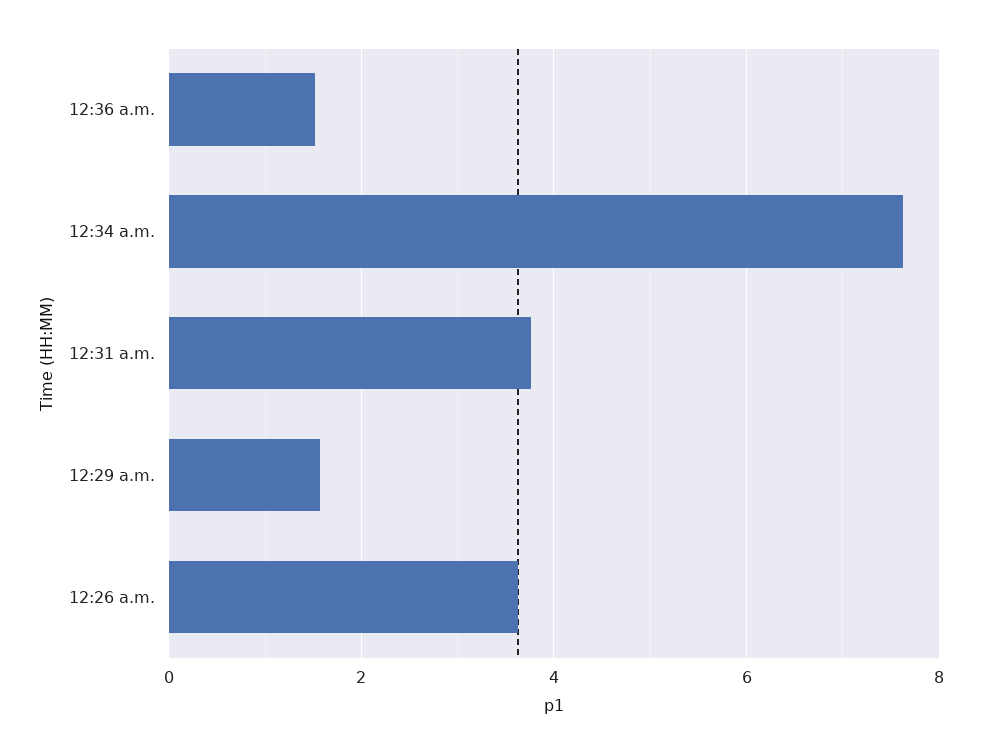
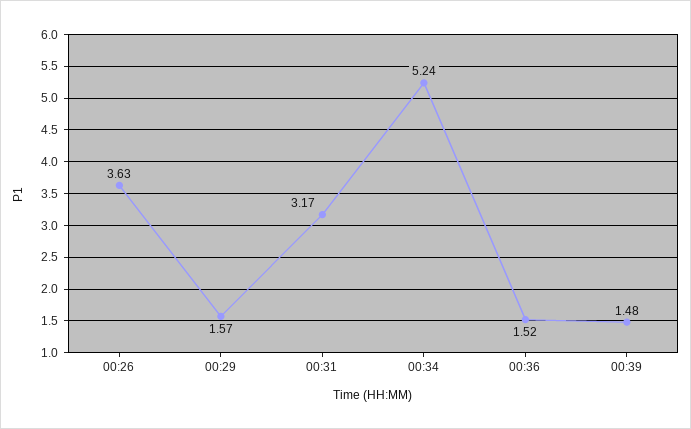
12:34 a.m.: 7.6 -> 5.24
12:31 a.m.: 3.8 -> 3.17
00:39: none -> 1.48

